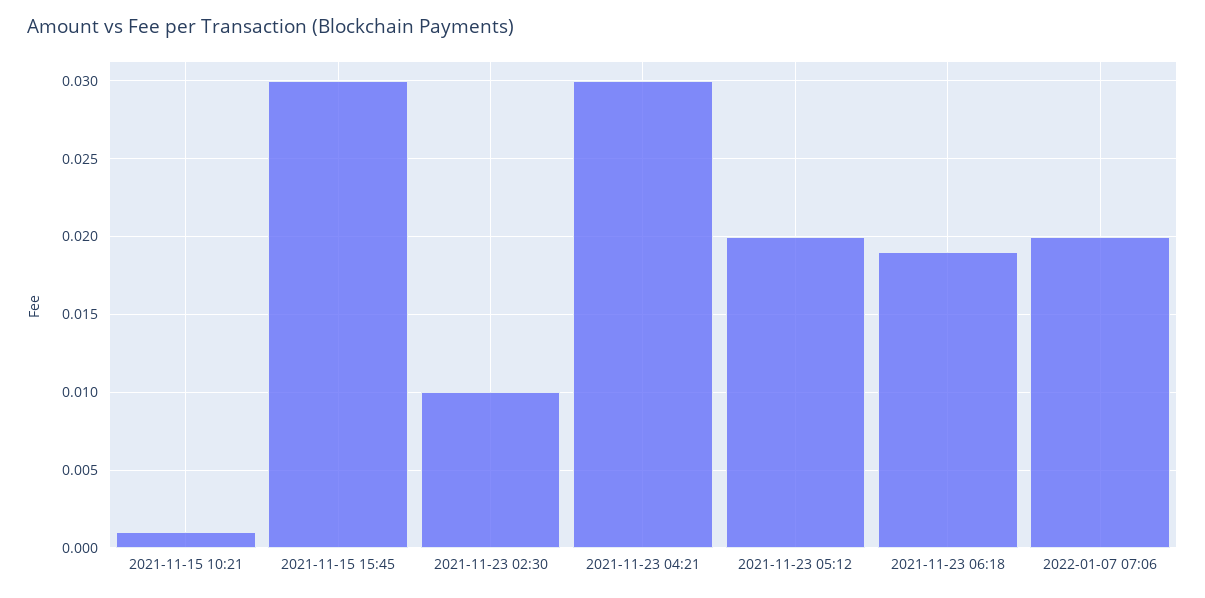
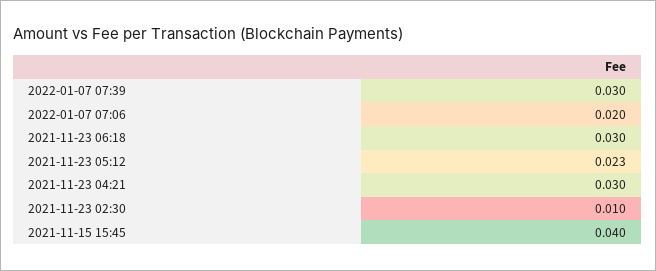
2021-11-15 10:21: 0.001 -> none
2021-11-15 15:45: 0.03 -> 0.04
2021-11-23 05:12: 0.02 -> 0.023
2021-11-23 06:18: 0.019 -> 0.03
2022-01-07 07:39: none -> 0.03

